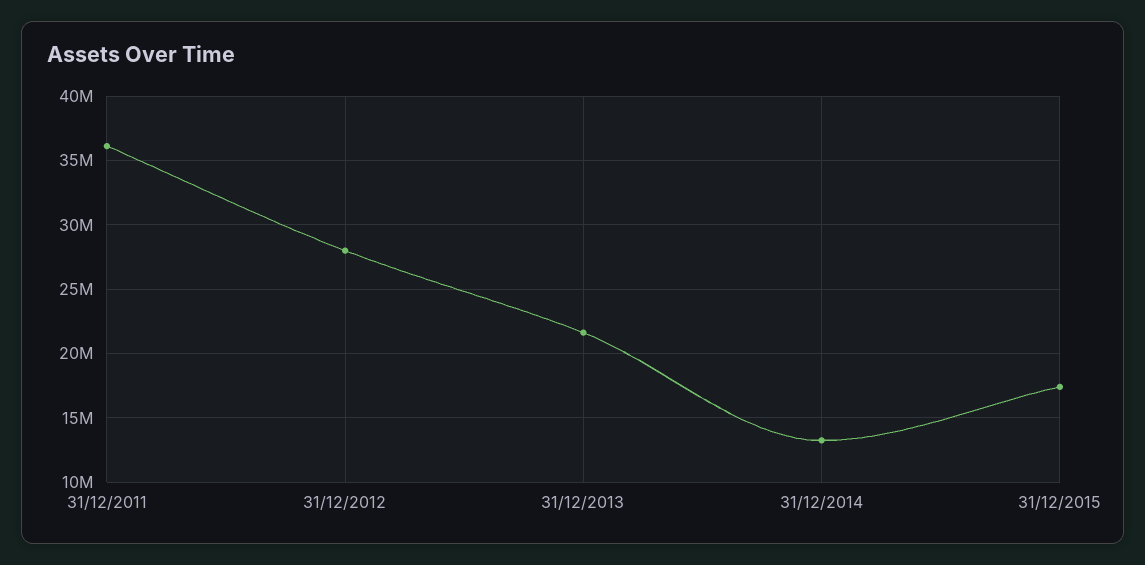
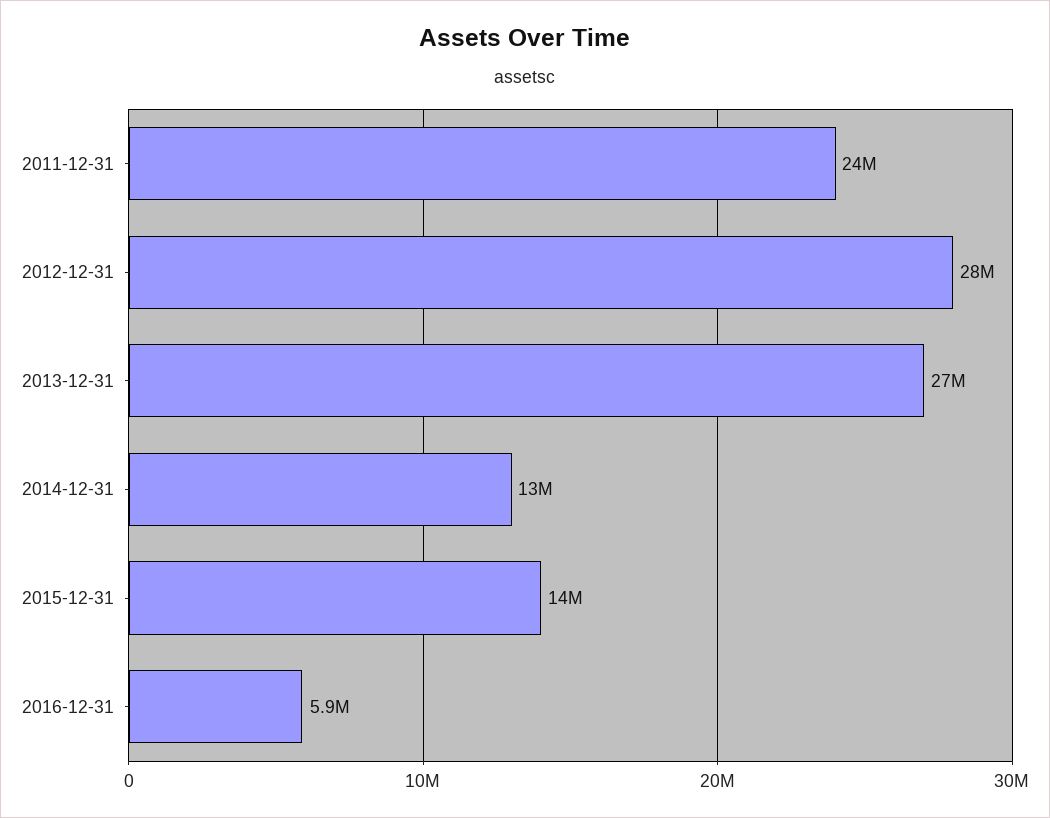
31/12/2011: 36000000 -> 24000000
31/12/2013: 21500000 -> 27000000
31/12/2015: 17500000 -> 14000000
2016-12-31: none -> 5900000

